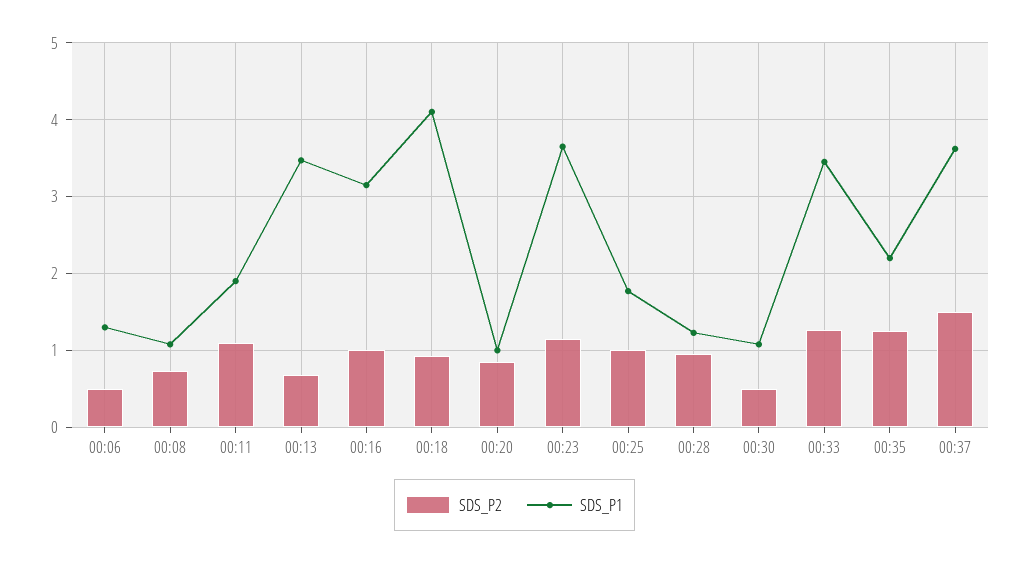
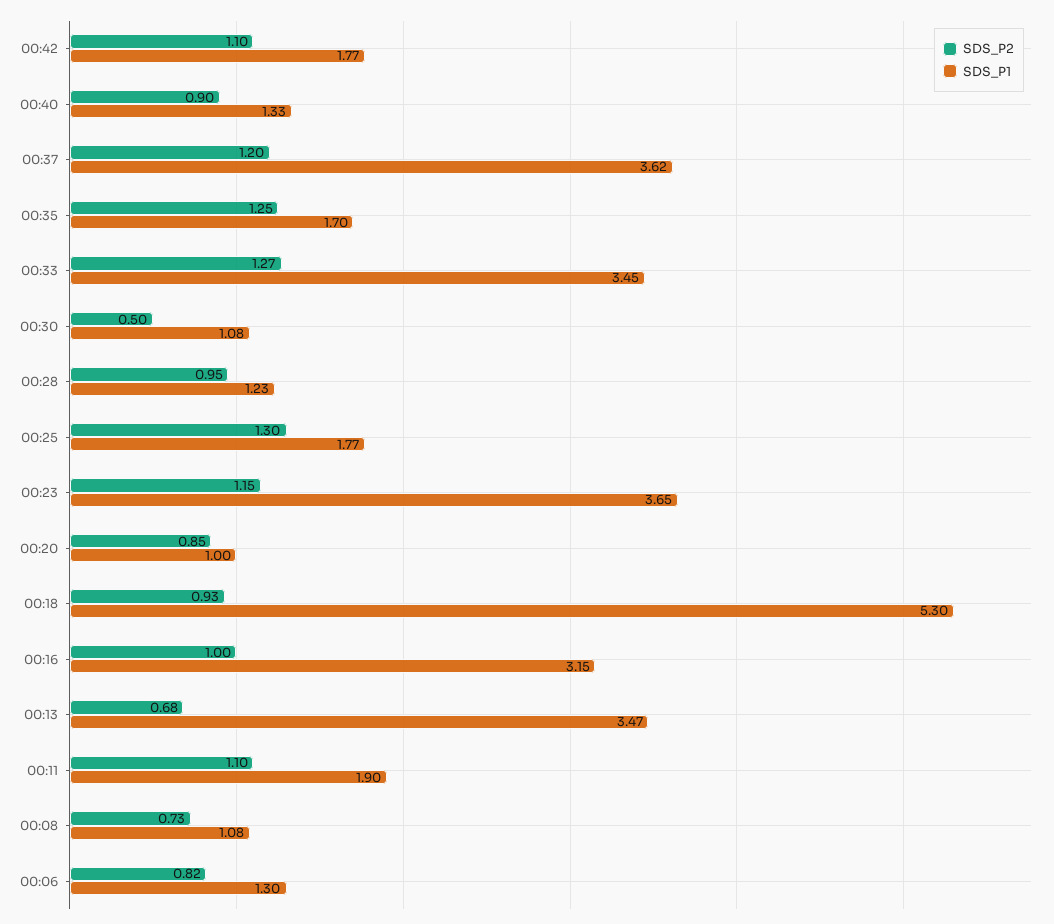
SDS_P2, 00:06: 0.5 -> 0.82
SDS_P1, 00:18: 4.1 -> 5.3
SDS_P2, 00:25: 1 -> 1.3
SDS_P1, 00:35: 2.2 -> 1.7
SDS_P2, 00:37: 1.5 -> 1.2
SDS_P2, 00:42: none -> 1.1
SDS_P1, 00:42: none -> 1.77
SDS_P2, 00:40: none -> 0.9
SDS_P1, 00:40: none -> 1.33

